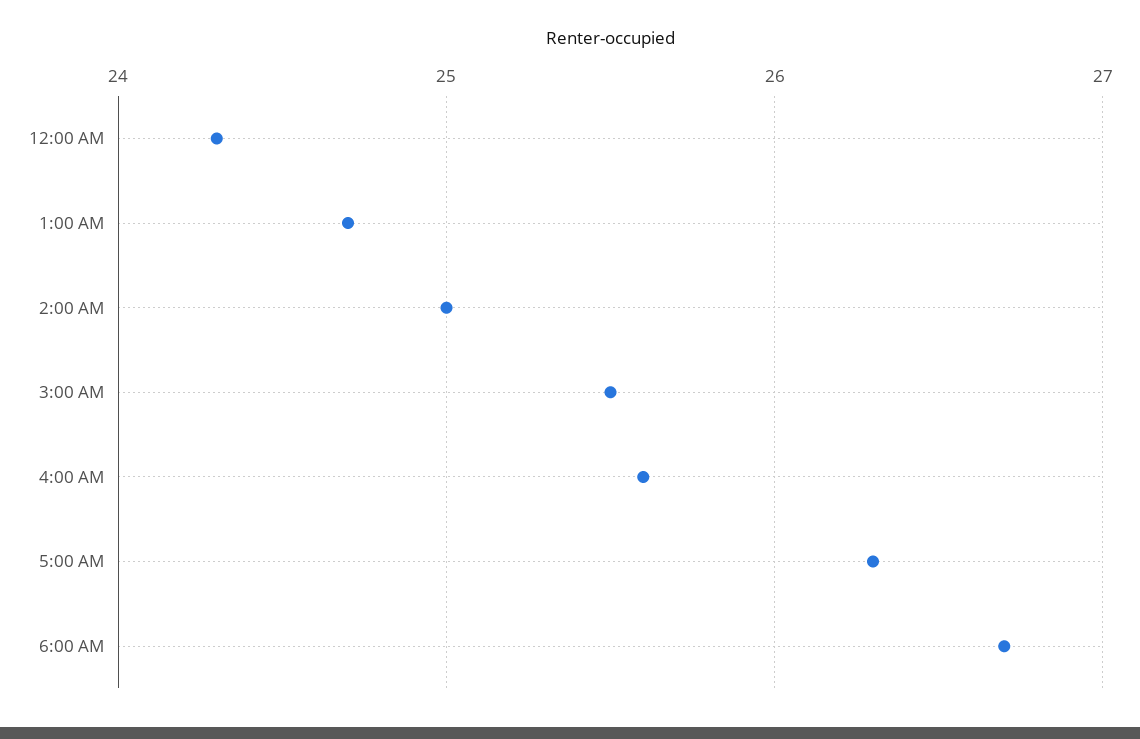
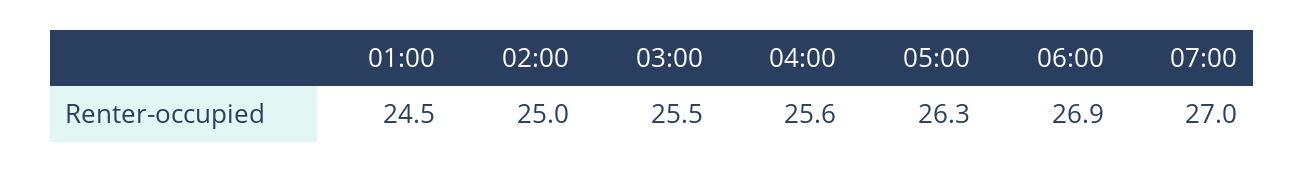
12:00 AM: 24.3 -> none
1:00 AM: 24.7 -> 24.5
6:00 AM: 26.7 -> 26.9
07:00: none -> 27

